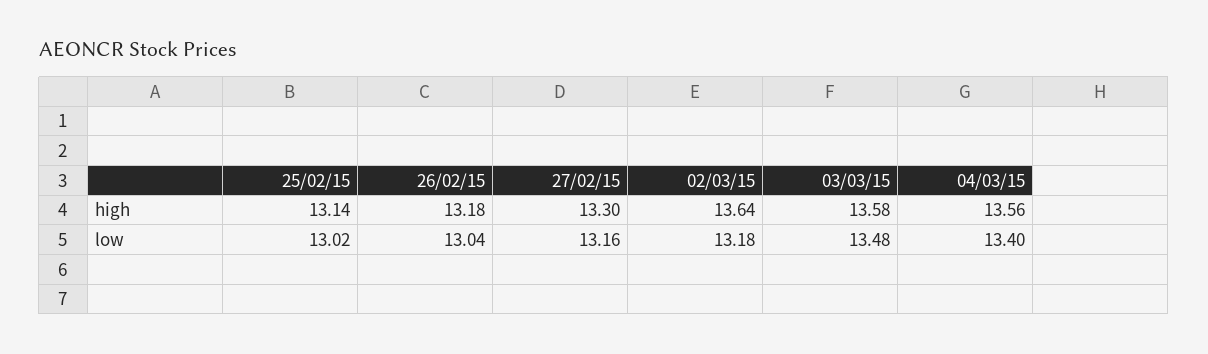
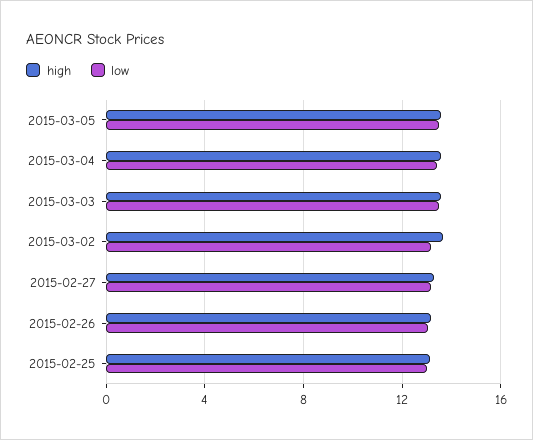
high, 2015-03-05: none -> 13.5
low, 2015-03-05: none -> 13.5

